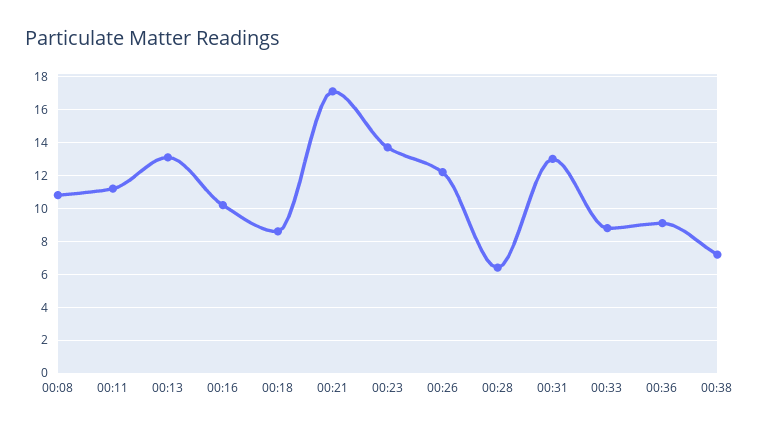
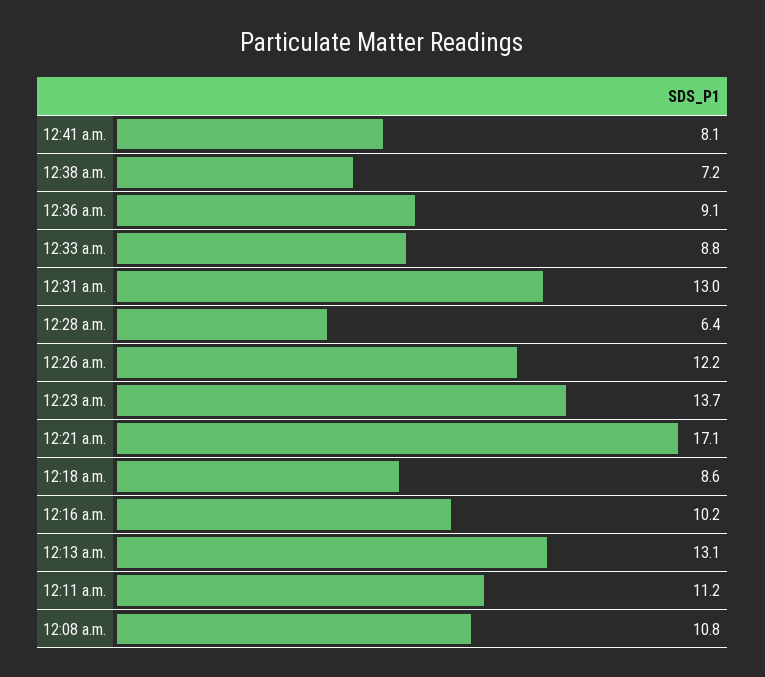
12:41 a.m.: none -> 8.1

